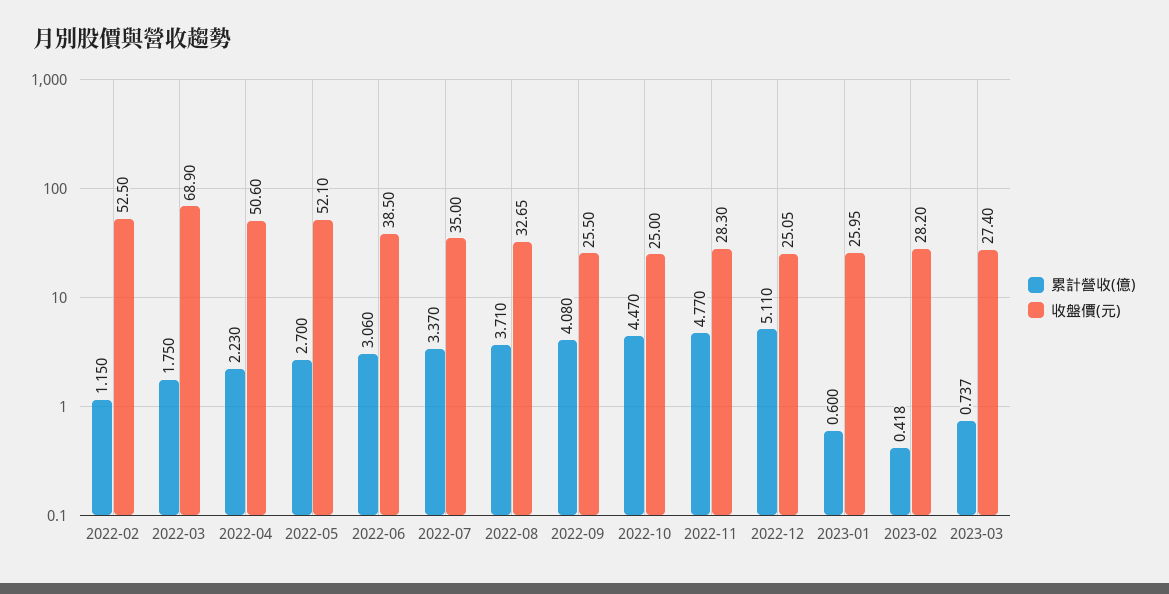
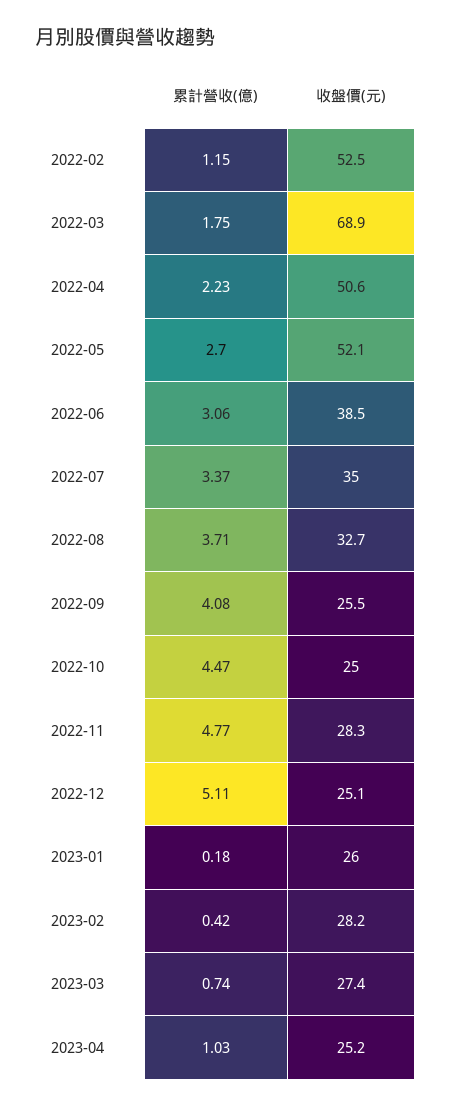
累計營收(億), 2023-01: 0.6 -> 0.18
累計營收(億), 2023-04: none -> 1.03
收盤價(元), 2023-04: none -> 25.2

